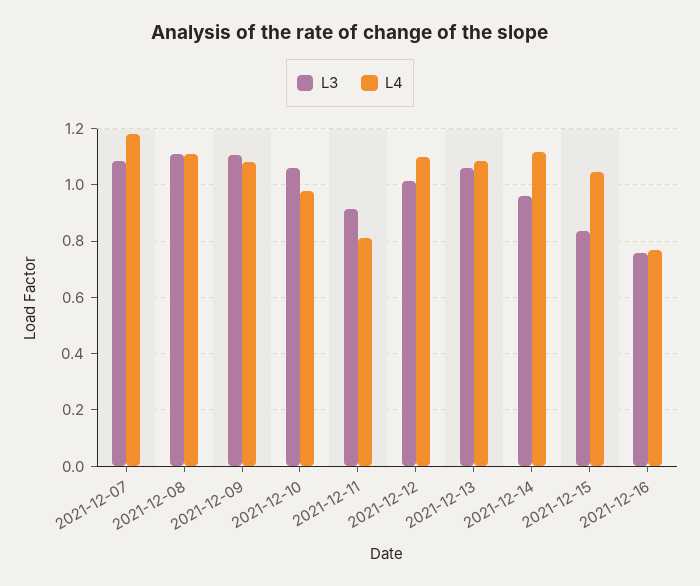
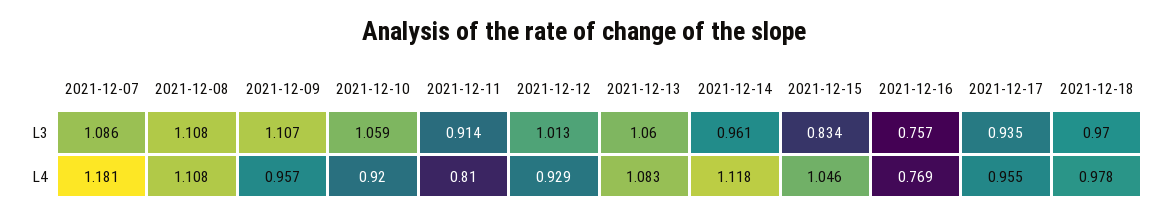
L4, 2021-12-09: 1.075 -> 0.957
L4, 2021-12-10: 0.975 -> 0.92
L4, 2021-12-12: 1.1 -> 0.929
L3, 2021-12-17: none -> 0.935
L3, 2021-12-18: none -> 0.97
L4, 2021-12-17: none -> 0.955
L4, 2021-12-18: none -> 0.978

